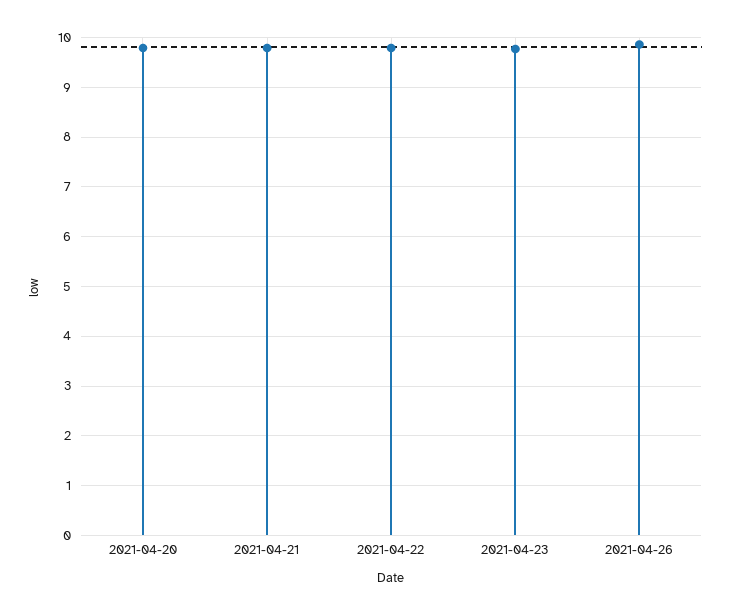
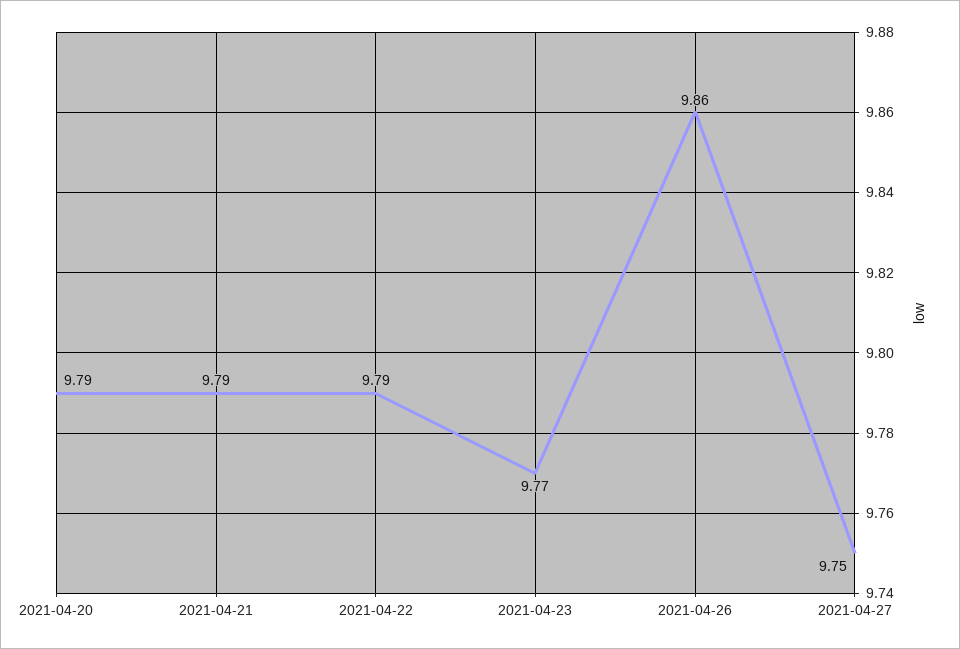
2021-04-27: none -> 9.75

